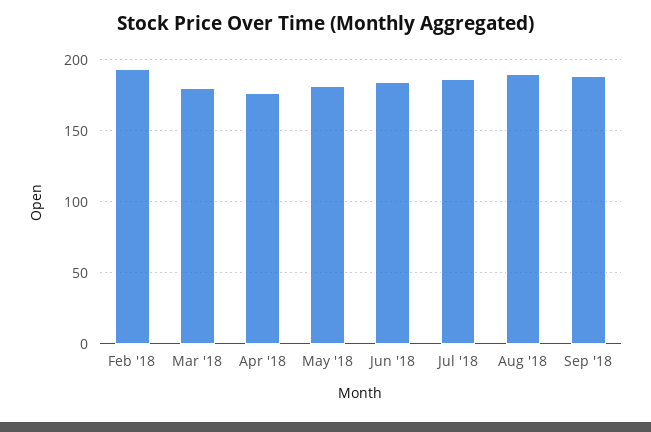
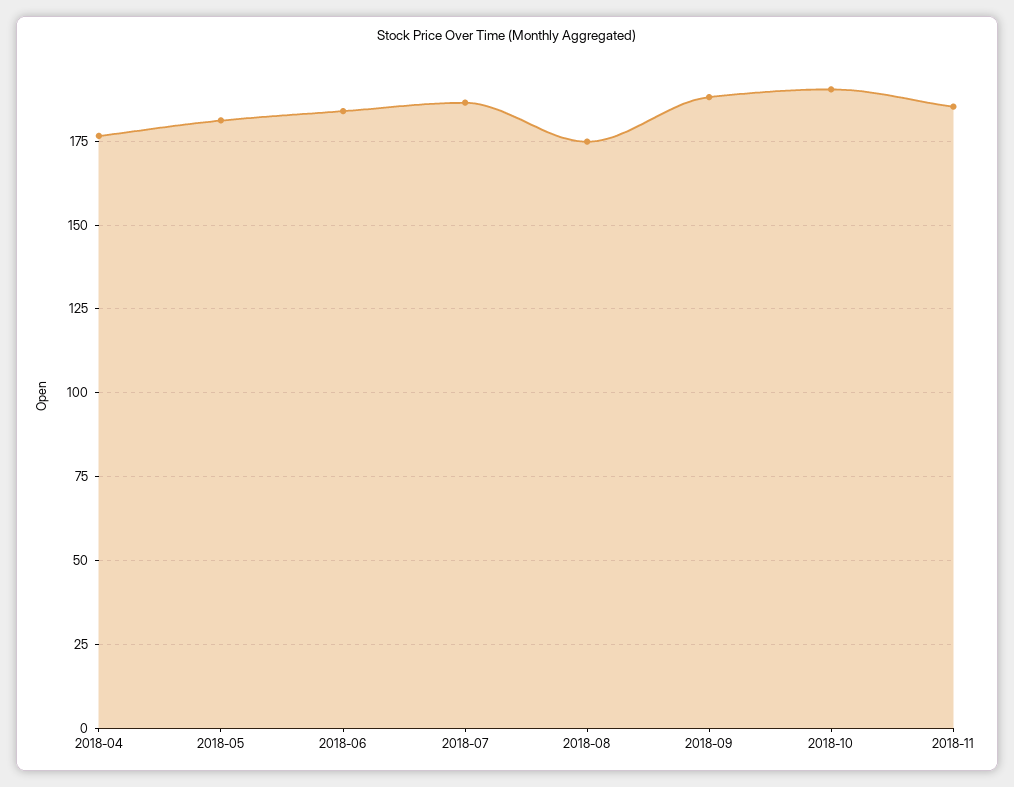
Feb '18: 195 -> none
Mar '18: 180 -> none
Aug '18: 190 -> 175
2018-10: none -> 190
2018-11: none -> 185

